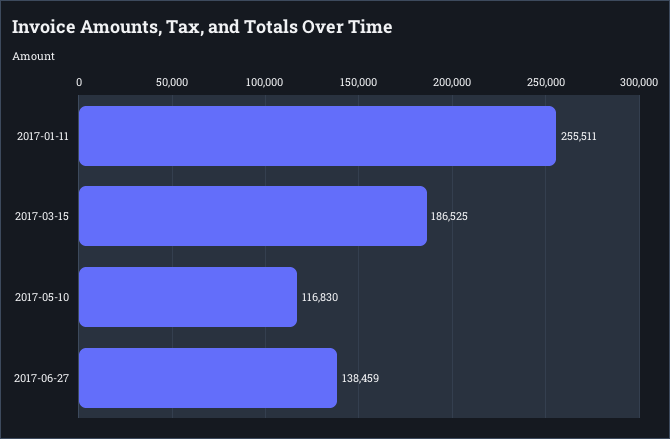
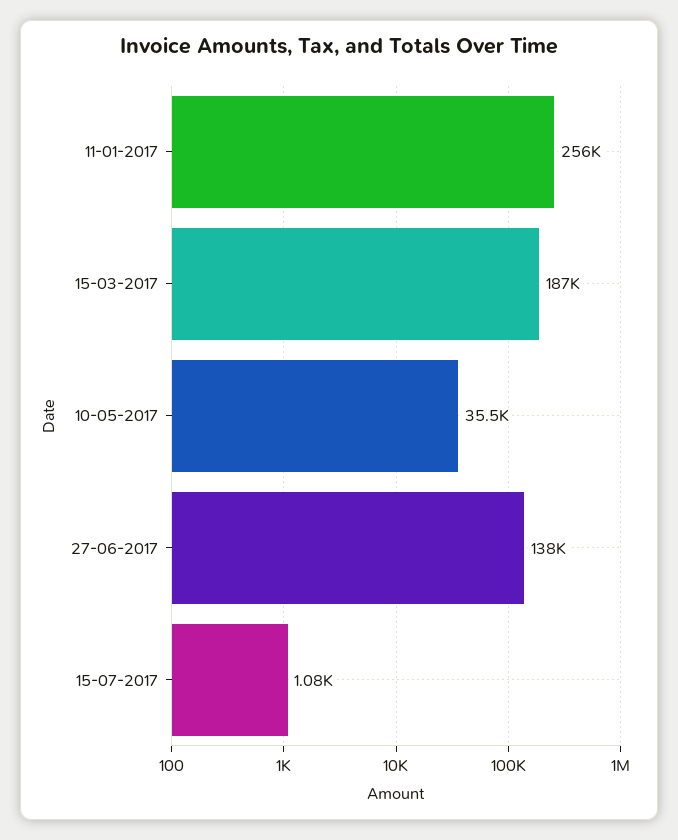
2017-05-10: 116830 -> 35500
15-07-2017: none -> 1080

